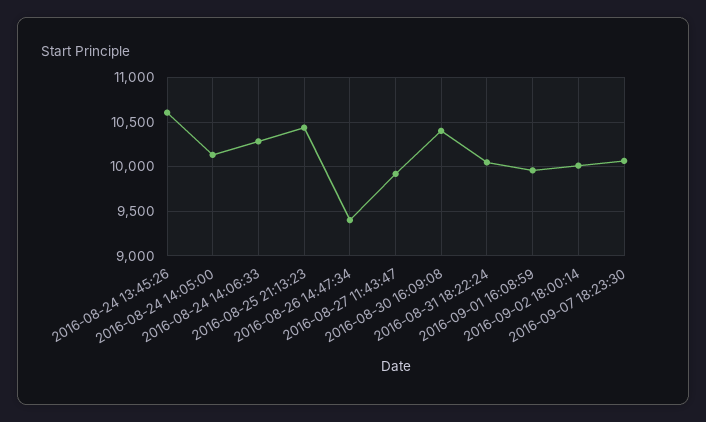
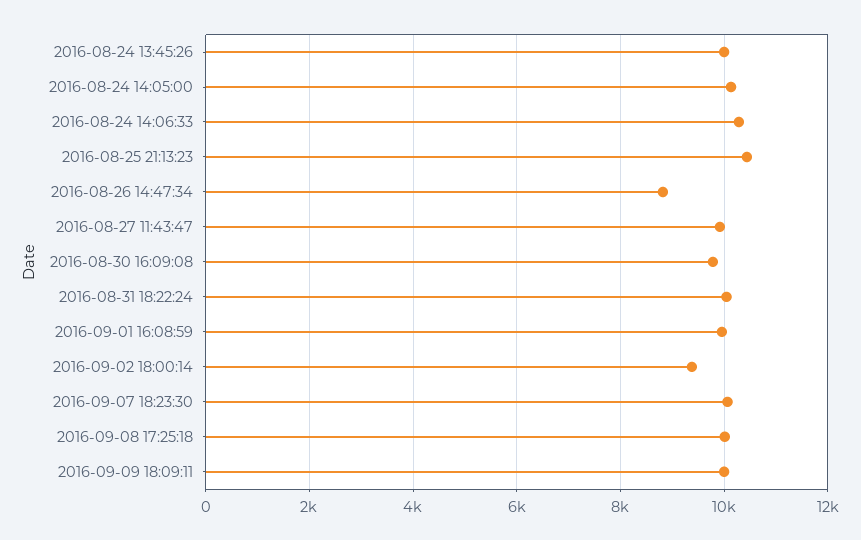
2016-08-24 13:45:26: 10600 -> 10000
2016-08-26 14:47:34: 9400 -> 8800
2016-08-30 16:09:08: 10400 -> 9800
2016-09-02 18:00:14: 10000 -> 9400
2016-09-08 17:25:18: none -> 10000
2016-09-09 18:09:11: none -> 10000

